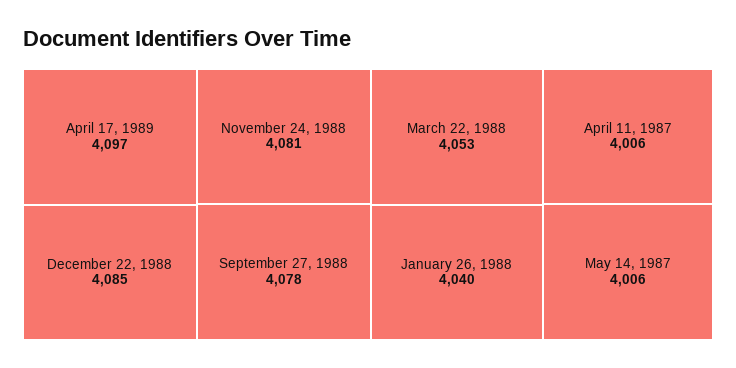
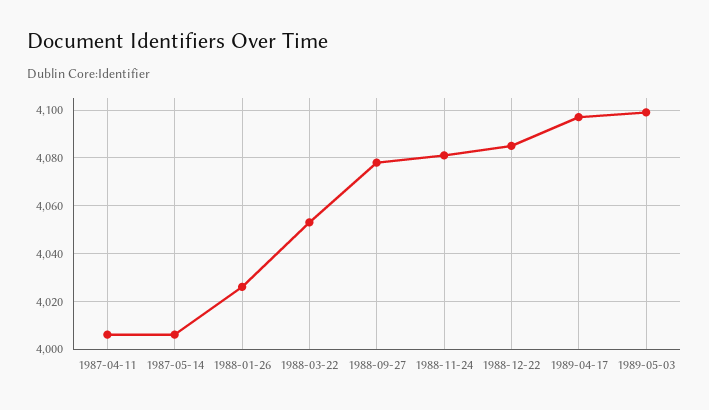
January 26, 1988: 4040 -> 4025
1989-05-03: none -> 4100

